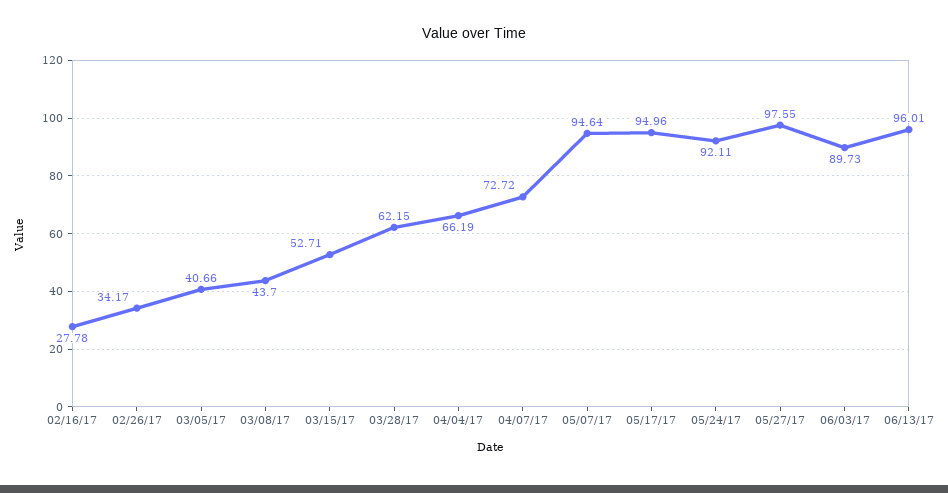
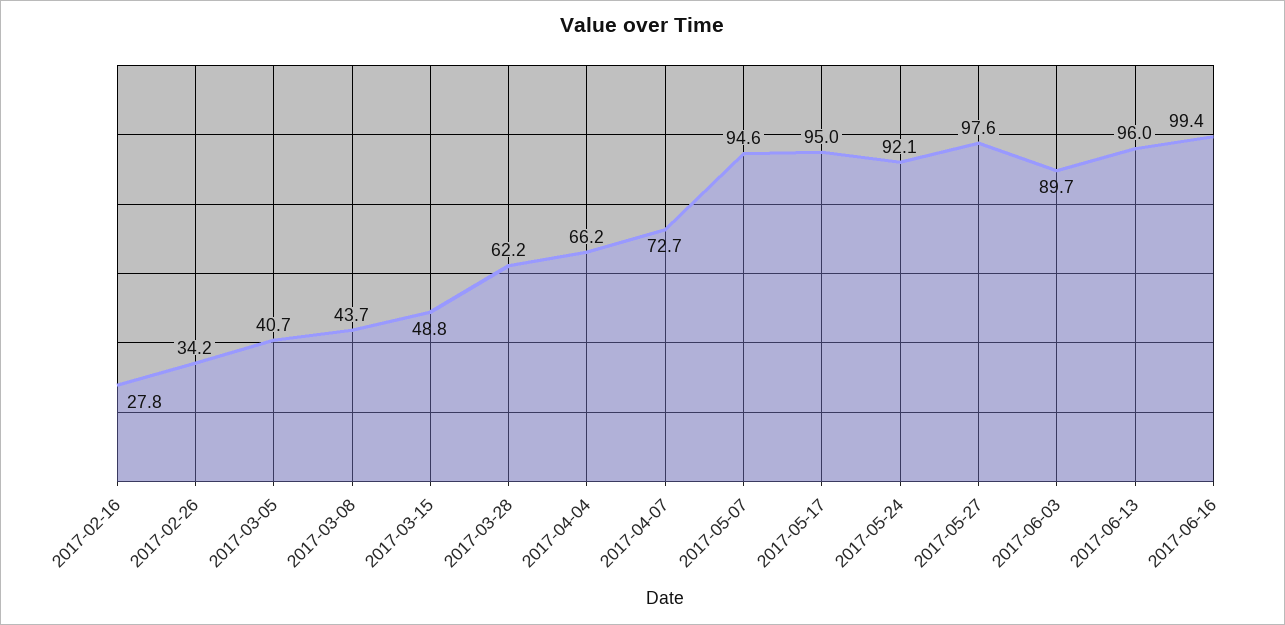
03/15/17: 52.71 -> 48.8
2017-06-16: none -> 99.4

